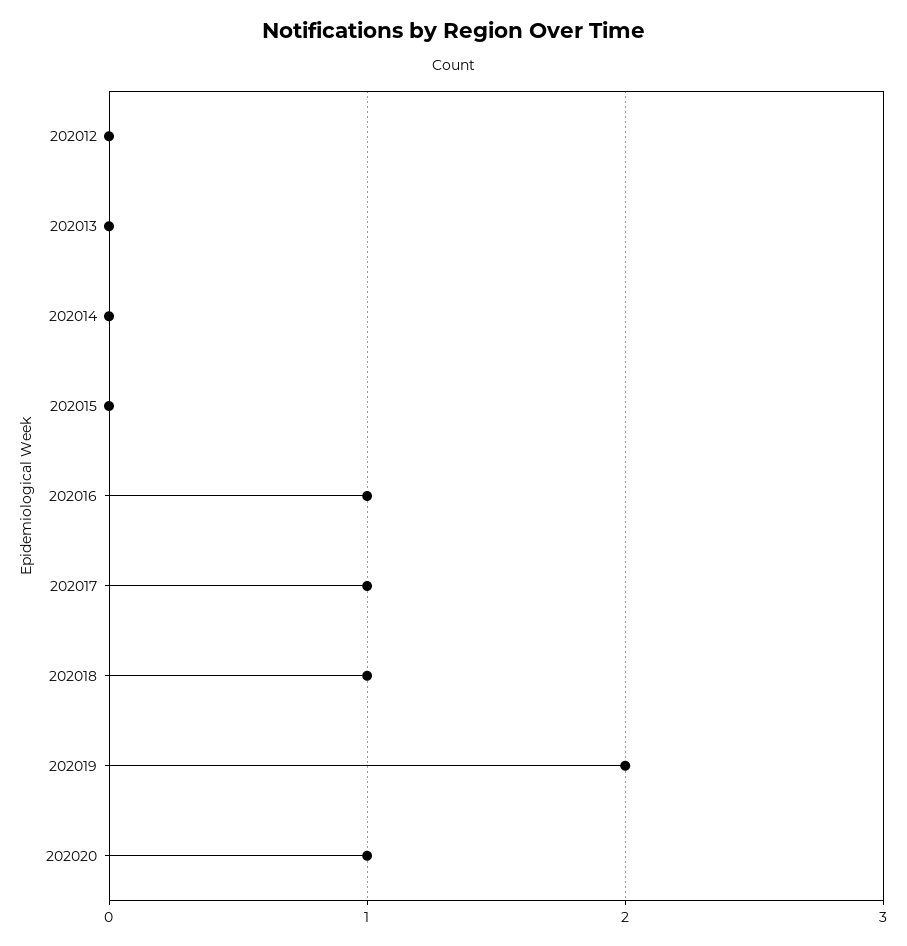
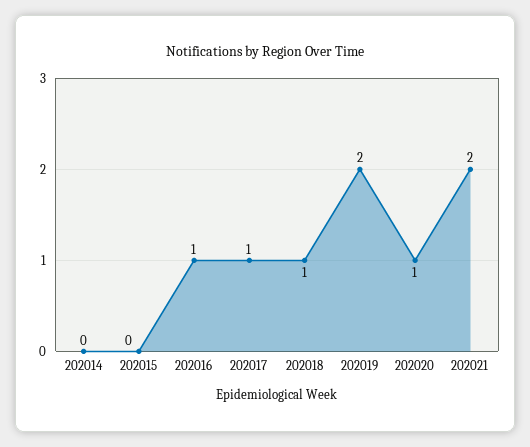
202012: 0 -> none
202013: 0 -> none
202021: none -> 2

